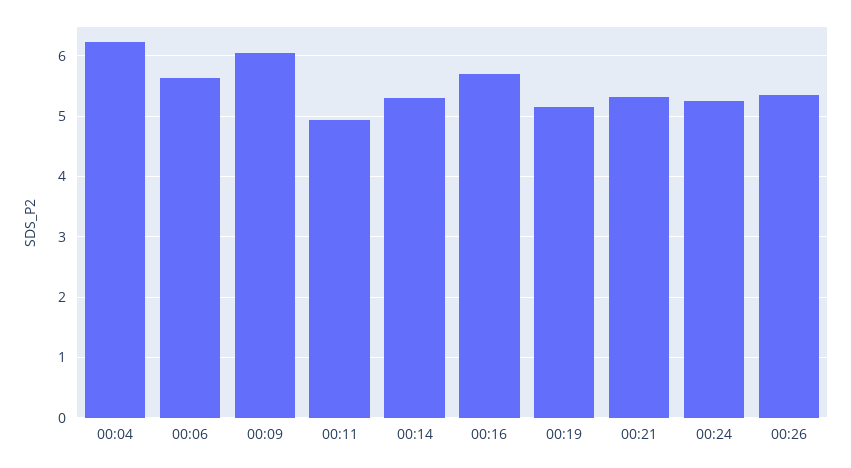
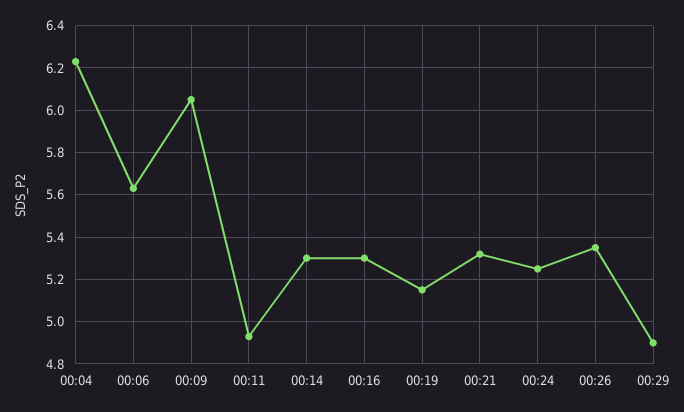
00:16: 5.7 -> 5.3
00:29: none -> 4.9

